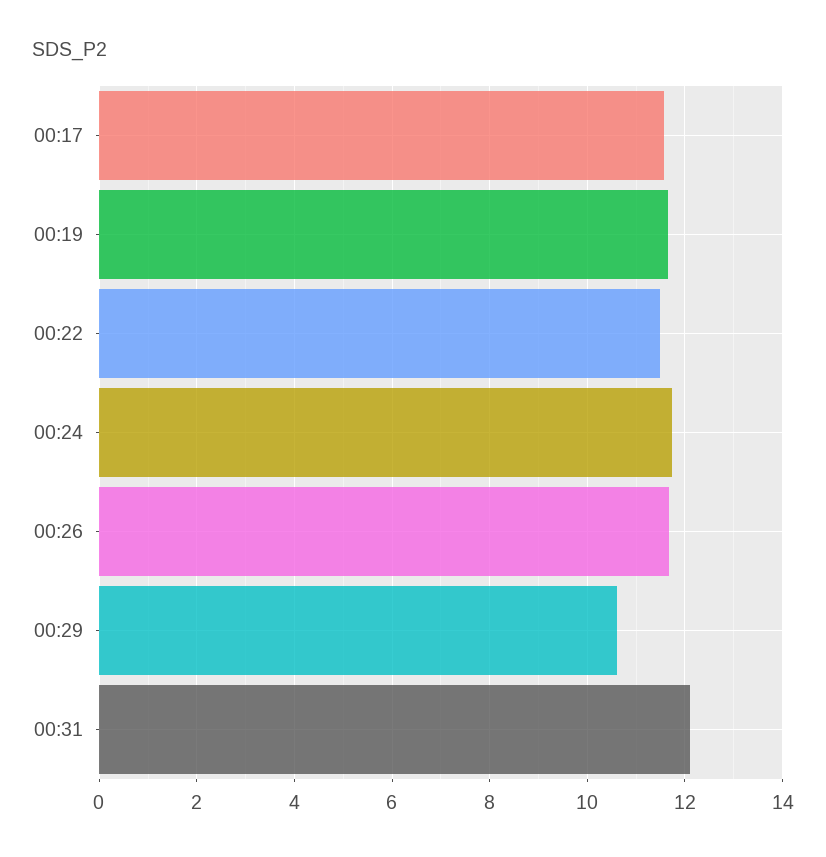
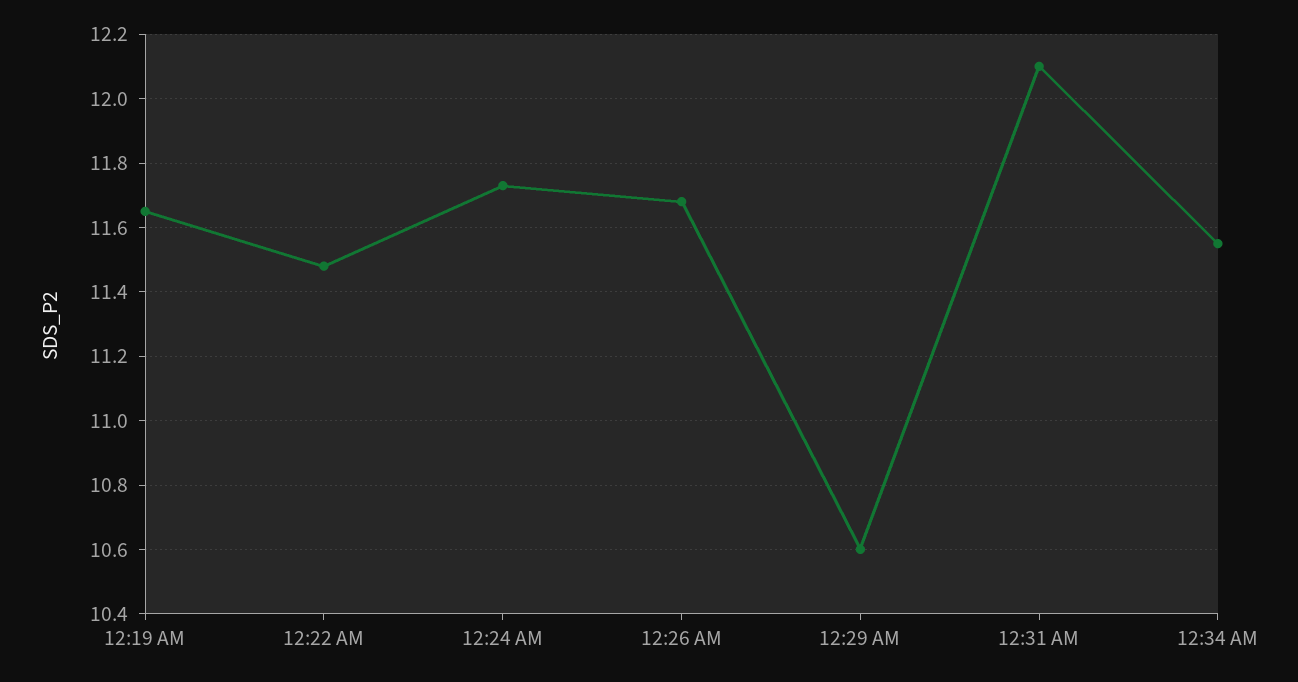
00:17: 11.6 -> none
12:34 AM: none -> 11.55

